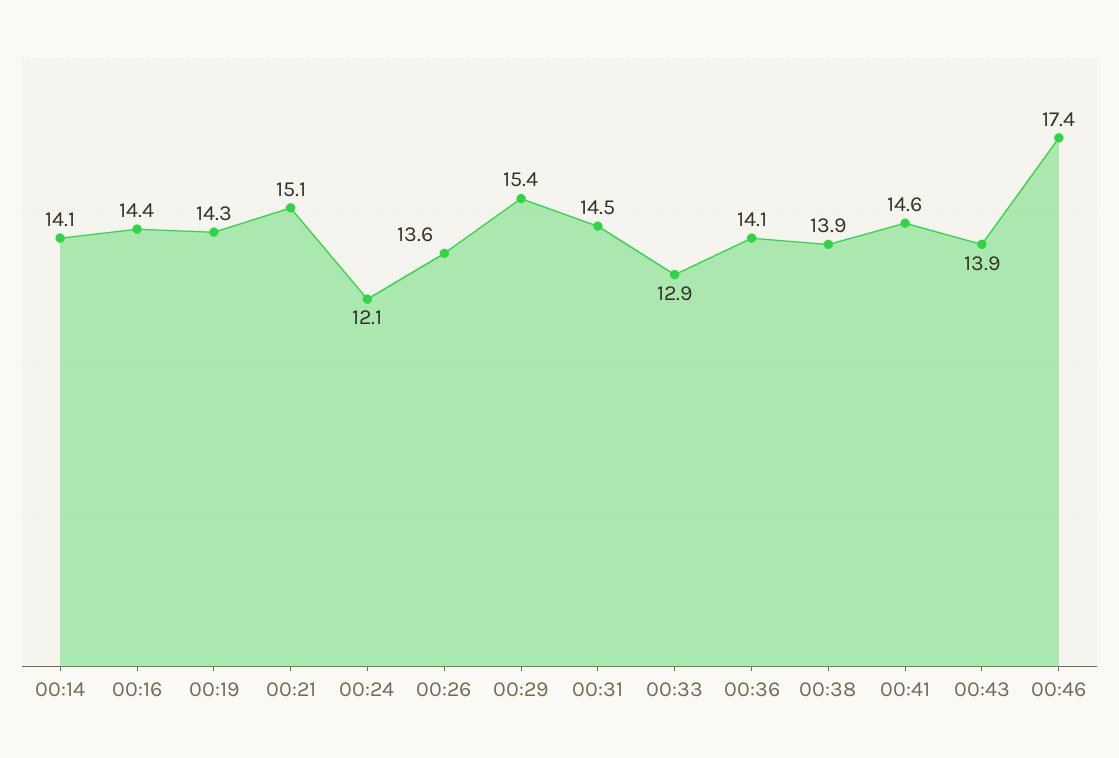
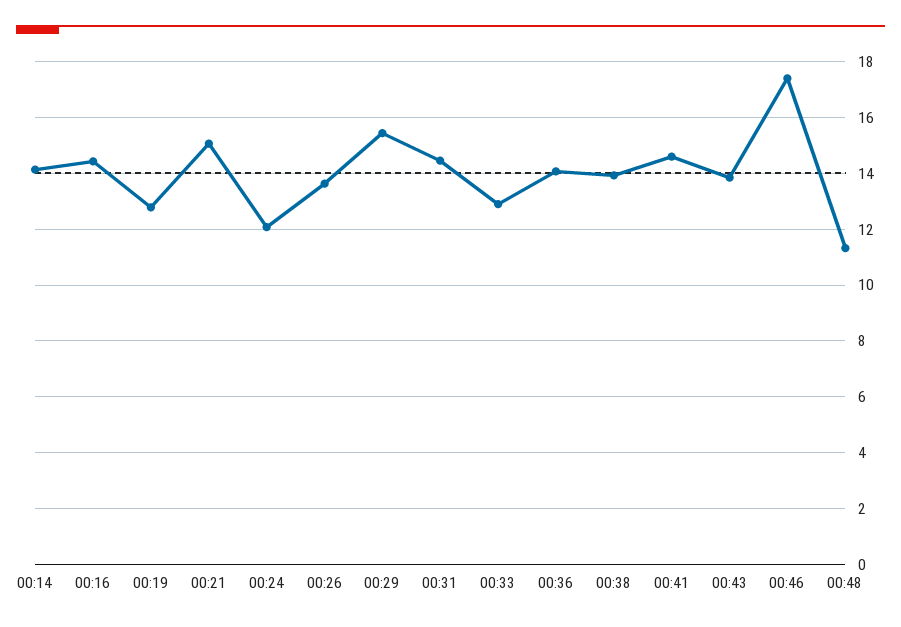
00:19: 14.3 -> 12.75
00:48: none -> 11.25

